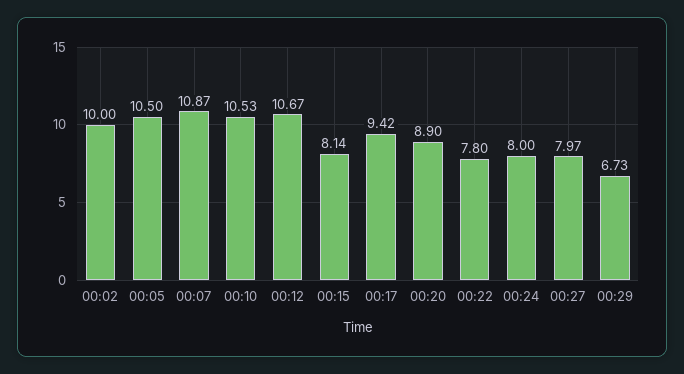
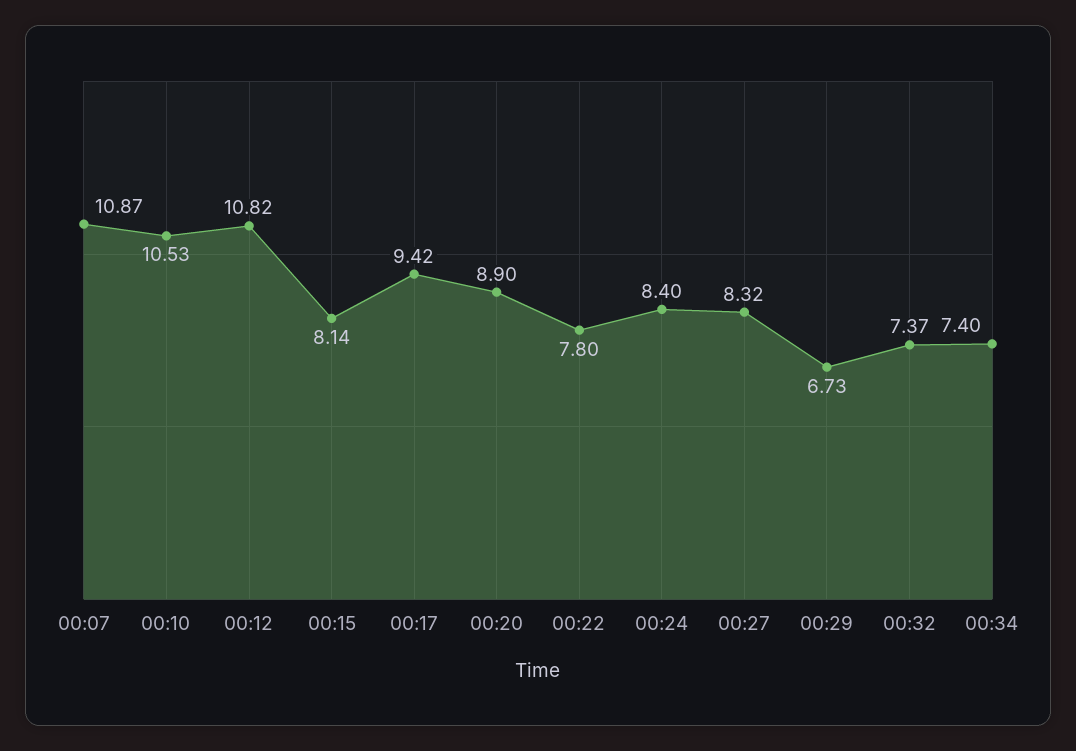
00:02: 10 -> none
00:05: 10.5 -> none
00:12: 10.67 -> 10.82
00:24: 8 -> 8.4
00:27: 7.97 -> 8.32
00:32: none -> 7.37
00:34: none -> 7.4

